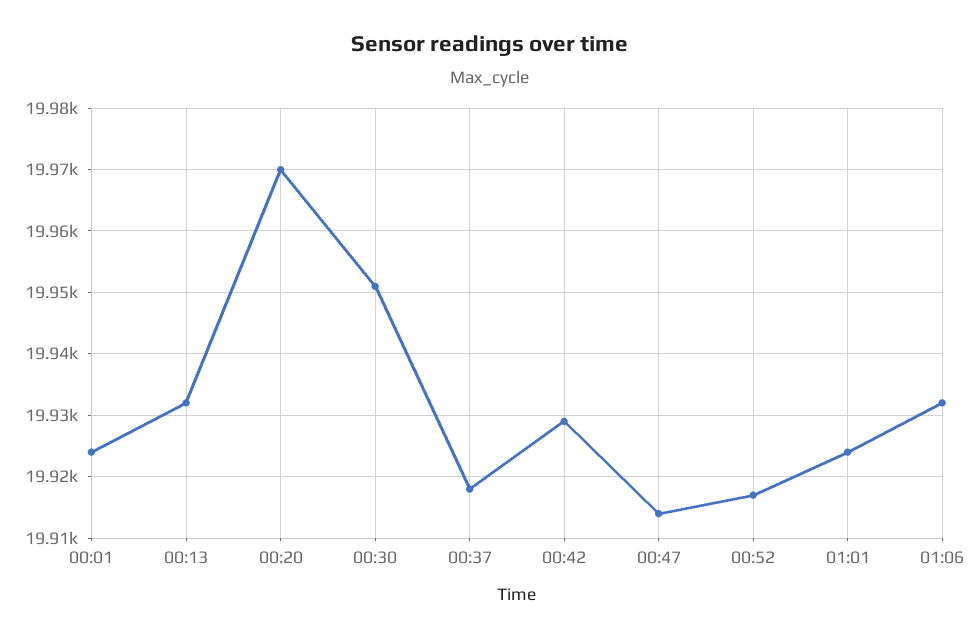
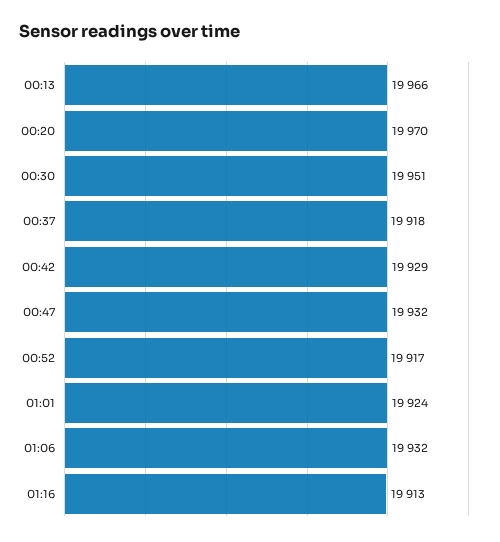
00:01: 19924 -> none
00:13: 19932 -> 19966
00:47: 19914 -> 19932
01:16: none -> 19913

